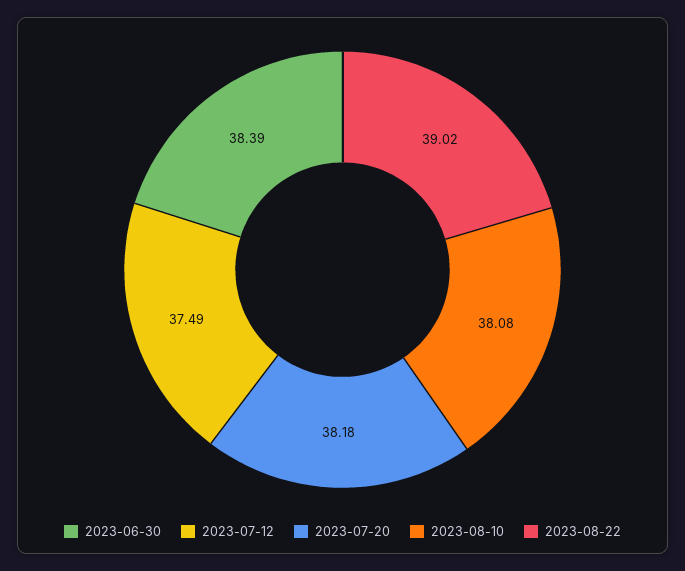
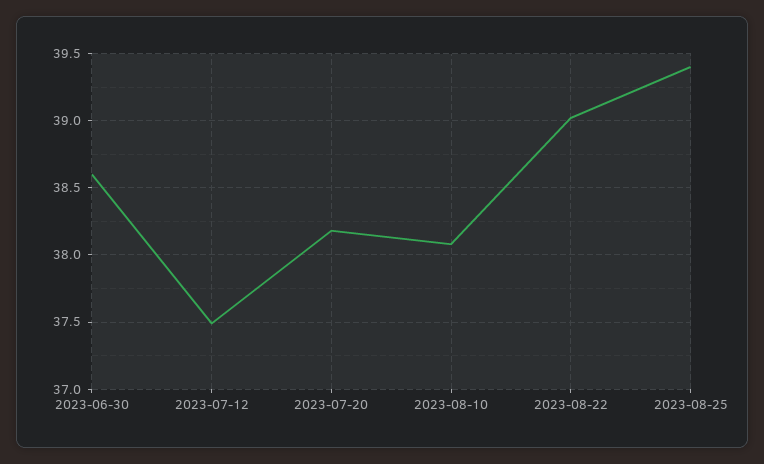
2023-06-30: 38.39 -> 38.6
2023-08-25: none -> 39.4

